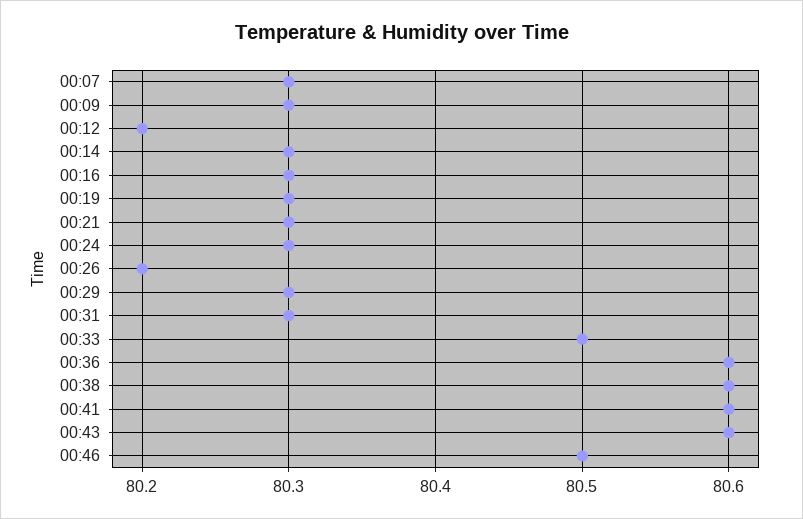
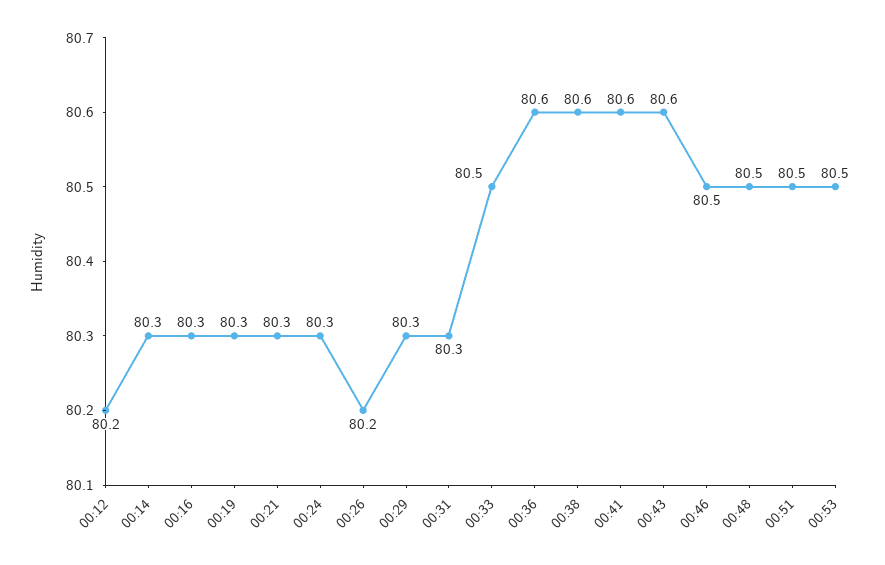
00:07: 80.3 -> none
00:09: 80.3 -> none
00:48: none -> 80.5
00:51: none -> 80.5
00:53: none -> 80.5

